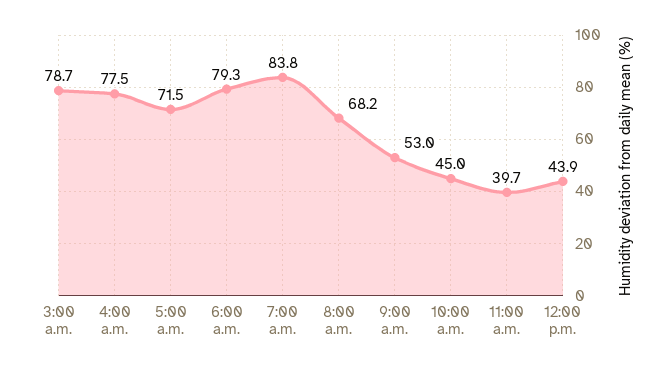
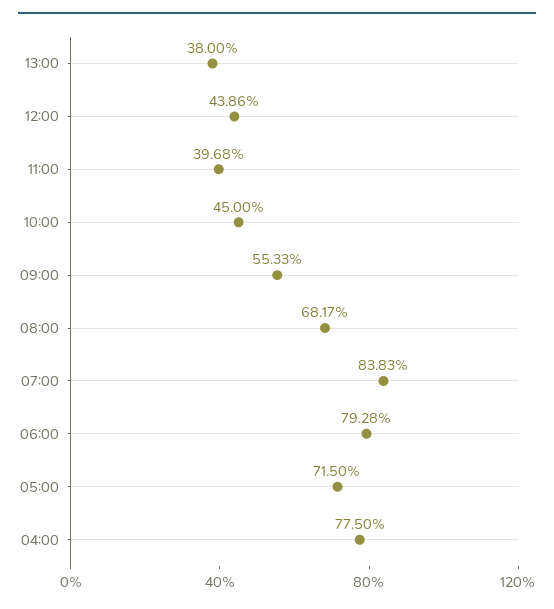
3:00 a.m.: 78.7 -> none
9:00 a.m.: 53 -> 55.33
13:00: none -> 38

